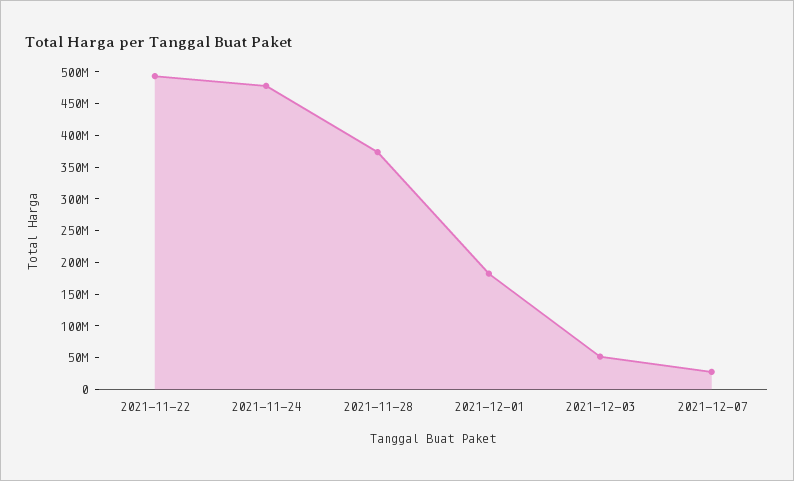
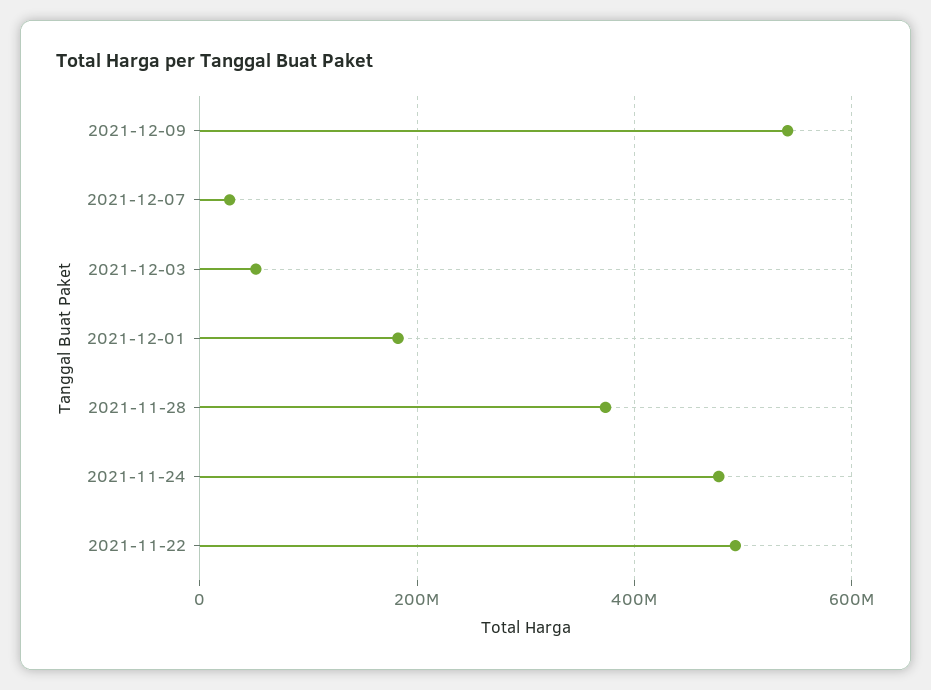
2021-12-09: none -> 540000000

